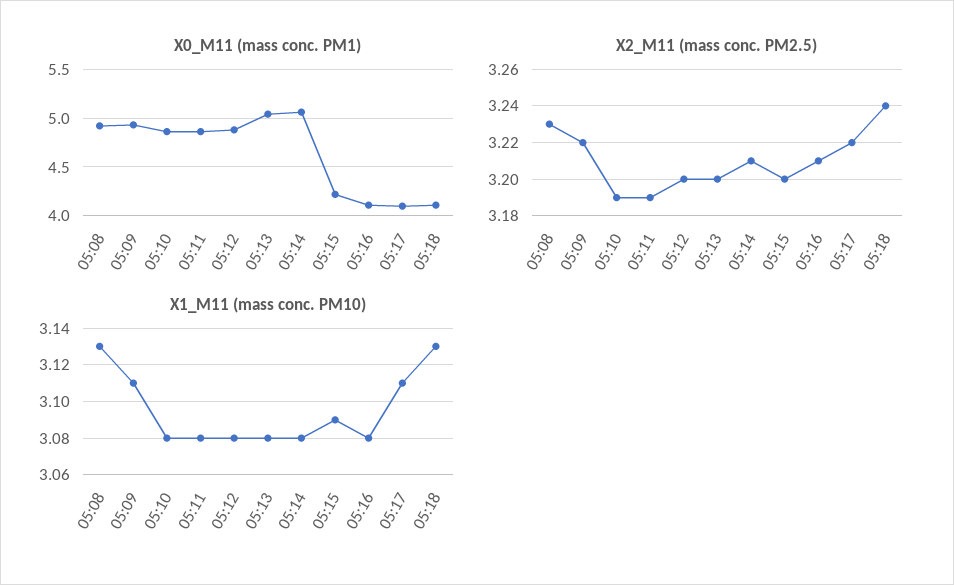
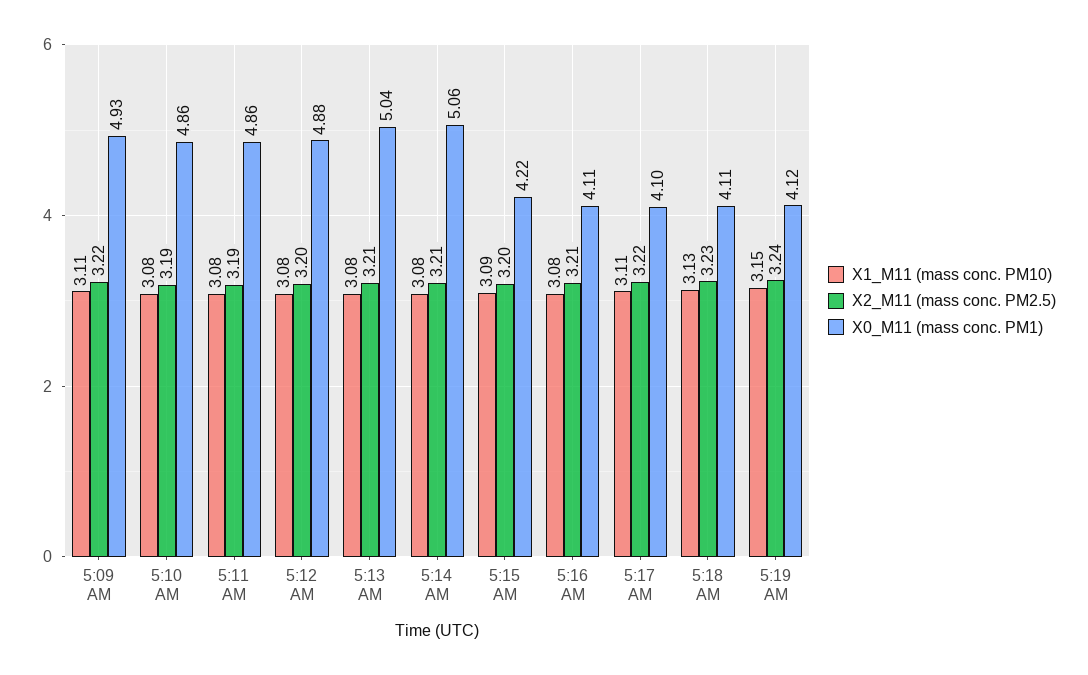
X0_M11 (mass conc. PM1), 05:08: 4.9 -> none
X2_M11 (mass conc. PM2.5), 05:08: 3.23 -> none
X2_M11 (mass conc. PM2.5), 05:13: 3.2 -> 3.21
X2_M11 (mass conc. PM2.5), 05:18: 3.24 -> 3.23
X1_M11 (mass conc. PM10), 05:08: 3.13 -> none
X1_M11 (mass conc. PM10), 5:19 AM: none -> 3.15
X2_M11 (mass conc. PM2.5), 5:19 AM: none -> 3.24
X0_M11 (mass conc. PM1), 5:19 AM: none -> 4.12

